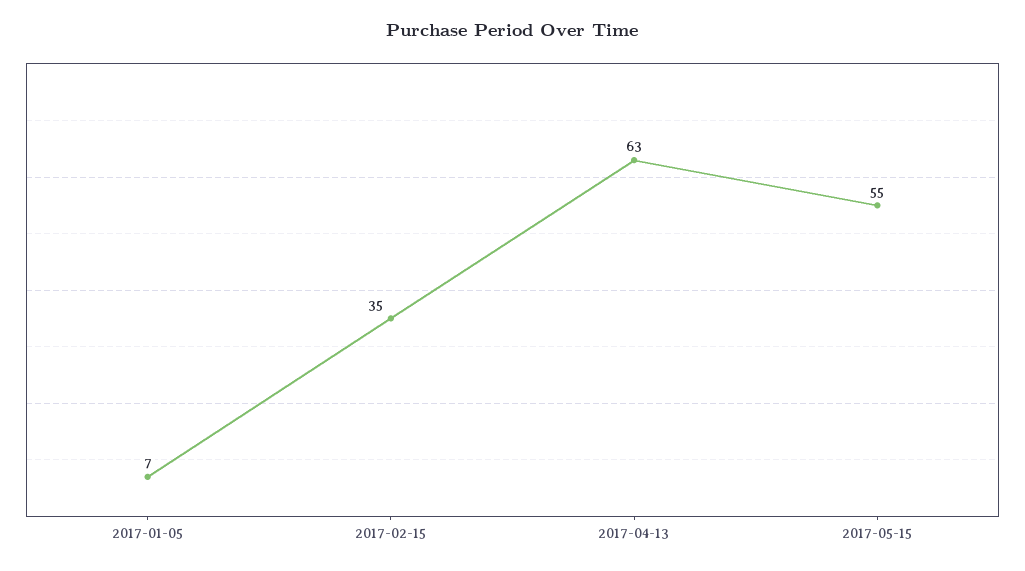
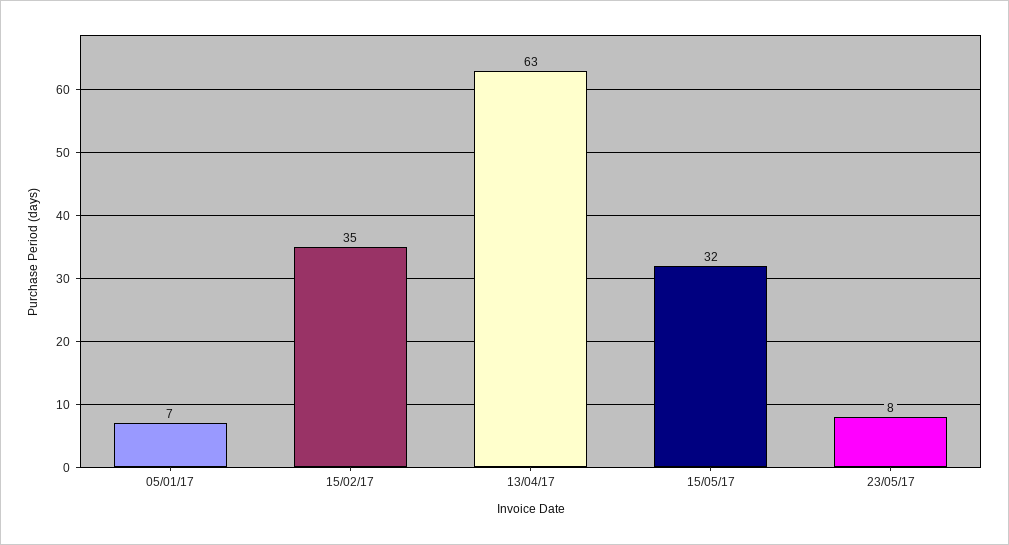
2017-05-15: 55 -> 32
23/05/17: none -> 8

